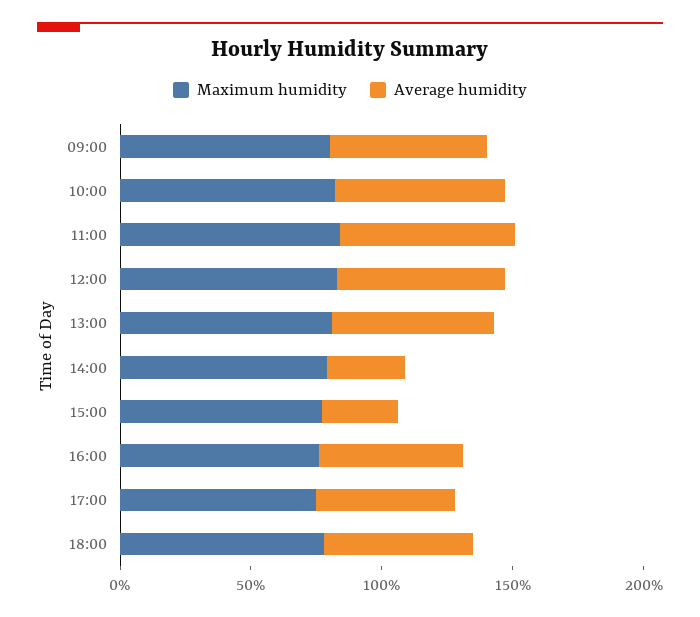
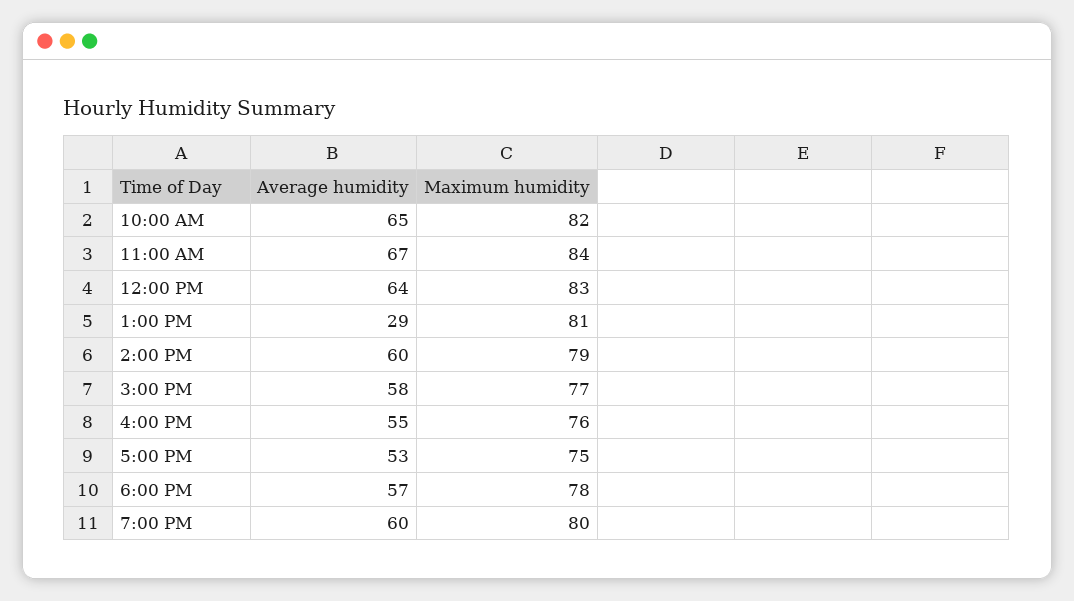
Maximum humidity, 09:00: 80 -> none
Average humidity, 09:00: 60 -> none
Average humidity, 13:00: 60 -> 29
Average humidity, 14:00: 30 -> 60
Average humidity, 15:00: 30 -> 58
Average humidity, 7:00 PM: none -> 60
Maximum humidity, 7:00 PM: none -> 80

